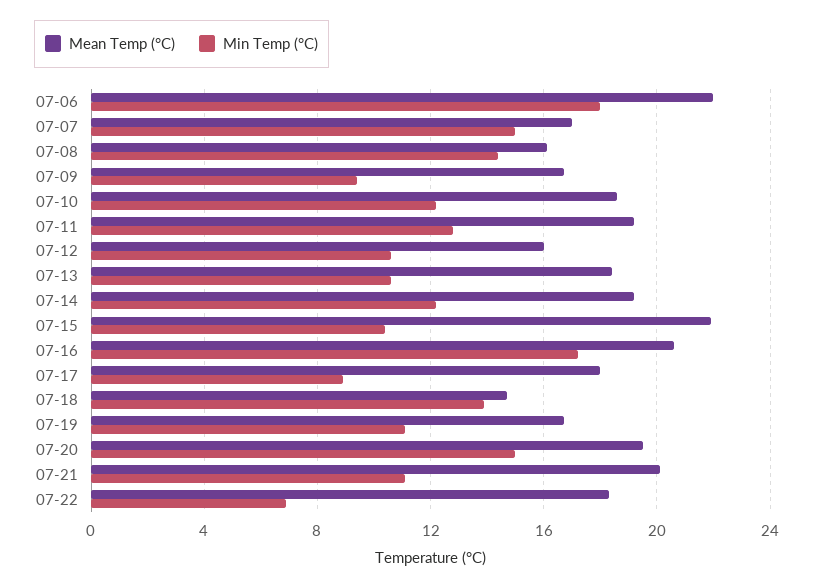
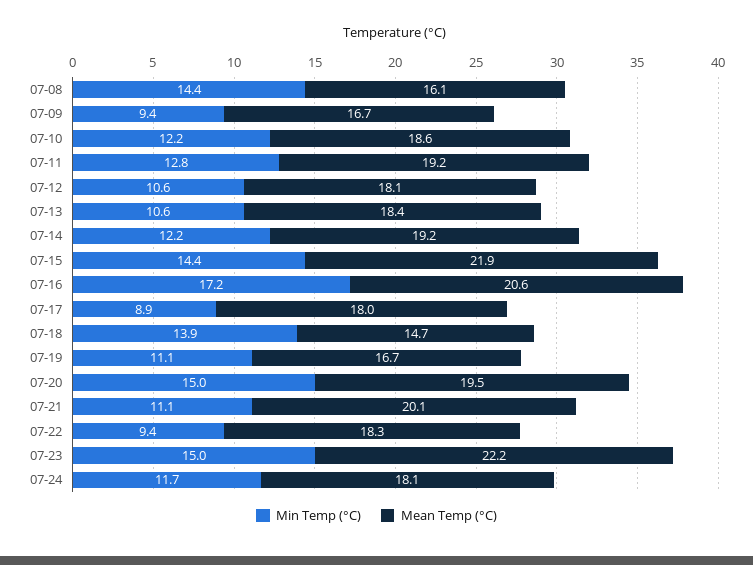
Mean Temp (°C), 07-06: 22 -> none
Min Temp (°C), 07-06: 18 -> none
Mean Temp (°C), 07-07: 17 -> none
Min Temp (°C), 07-07: 15 -> none
Mean Temp (°C), 07-12: 16 -> 18.1
Min Temp (°C), 07-15: 10.5 -> 14.4
Min Temp (°C), 07-22: 7 -> 9.4
Min Temp (°C), 07-23: none -> 15
Mean Temp (°C), 07-23: none -> 22.2
Min Temp (°C), 07-24: none -> 11.7
Mean Temp (°C), 07-24: none -> 18.1

